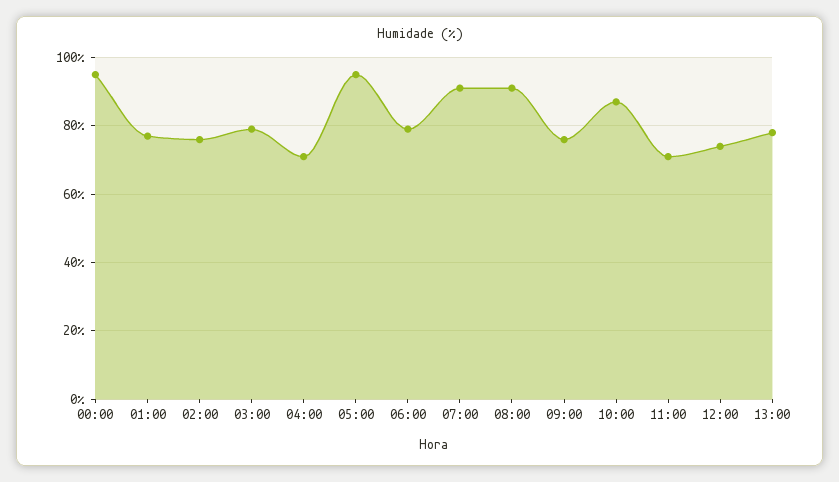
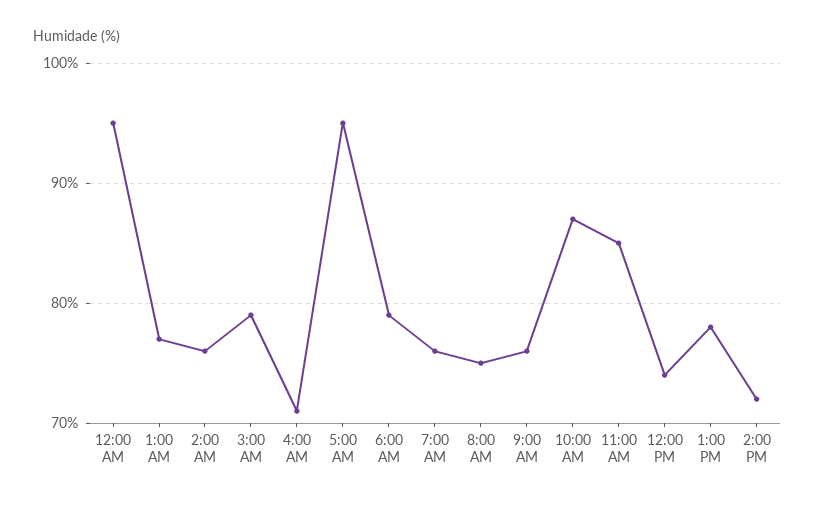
07:00: 90 -> 76
08:00: 90 -> 75
11:00: 70 -> 85
2:00 PM: none -> 72

